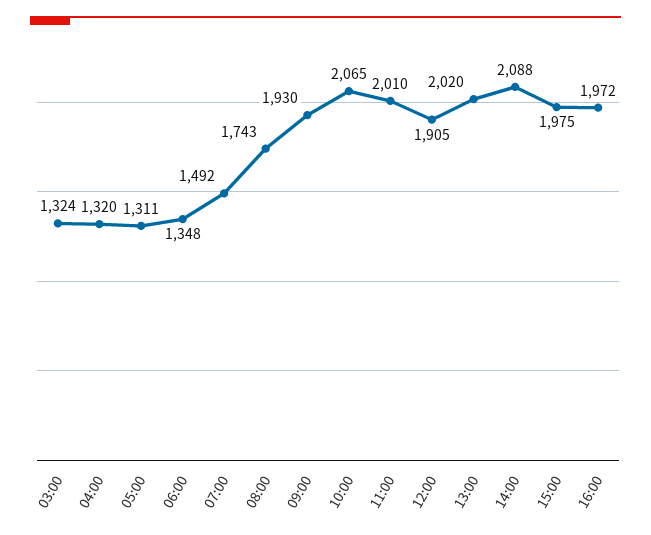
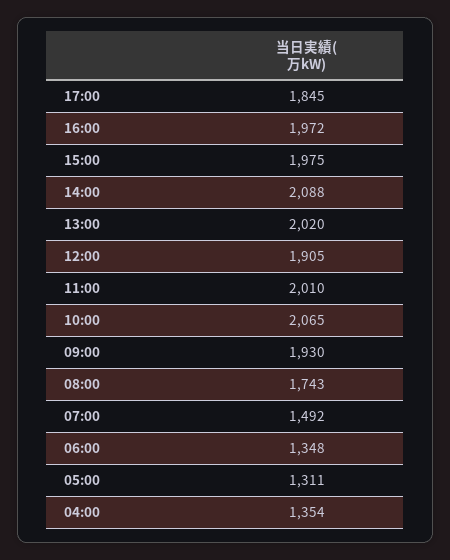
03:00: 1324 -> none
04:00: 1320 -> 1354
17:00: none -> 1845

